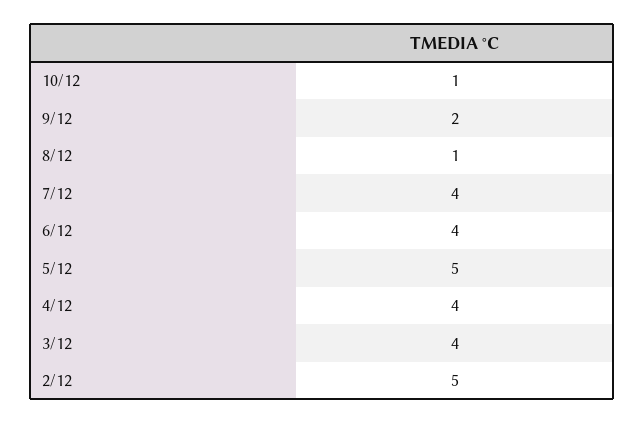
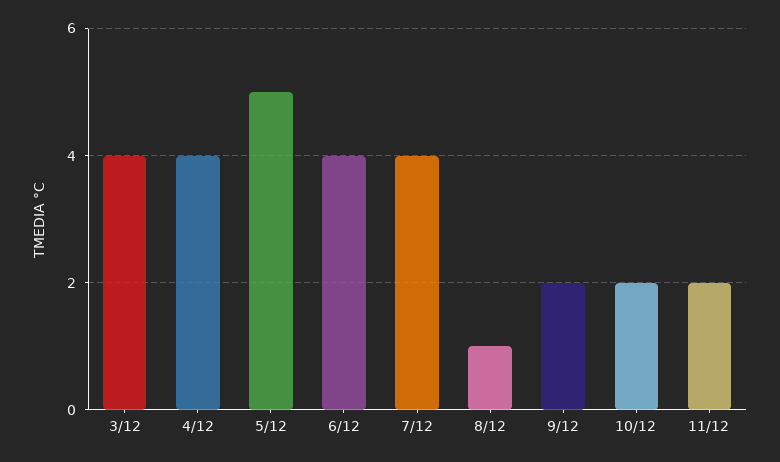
10/12: 1 -> 2
2/12: 5 -> none
11/12: none -> 2

